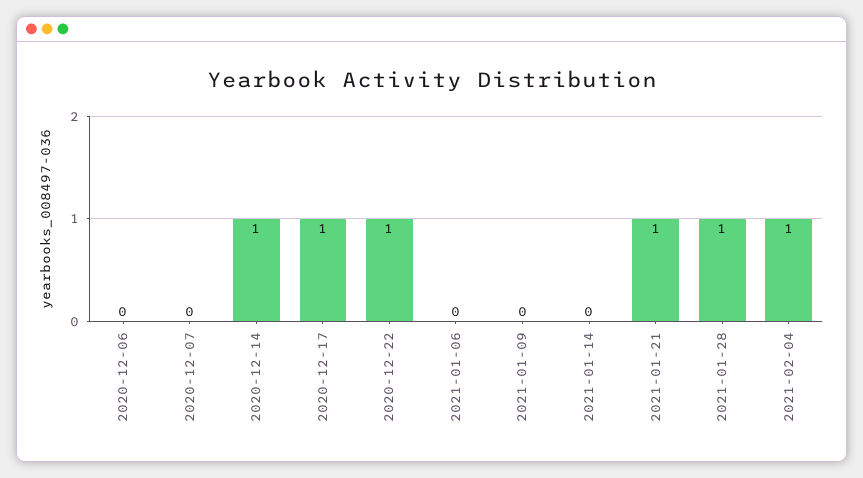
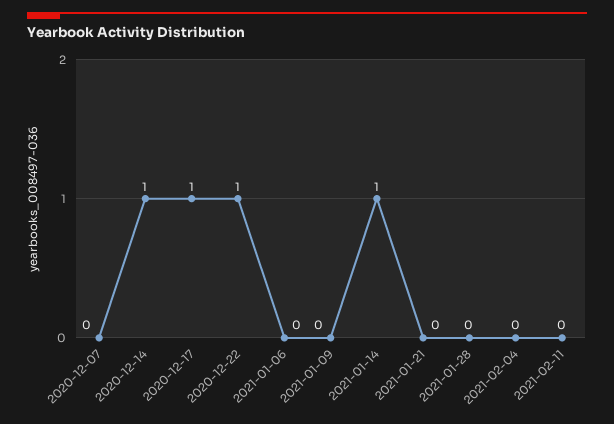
2020-12-06: 0 -> none
2021-01-14: 0 -> 1
2021-01-21: 1 -> 0
2021-01-28: 1 -> 0
2021-02-04: 1 -> 0
2021-02-11: none -> 0

